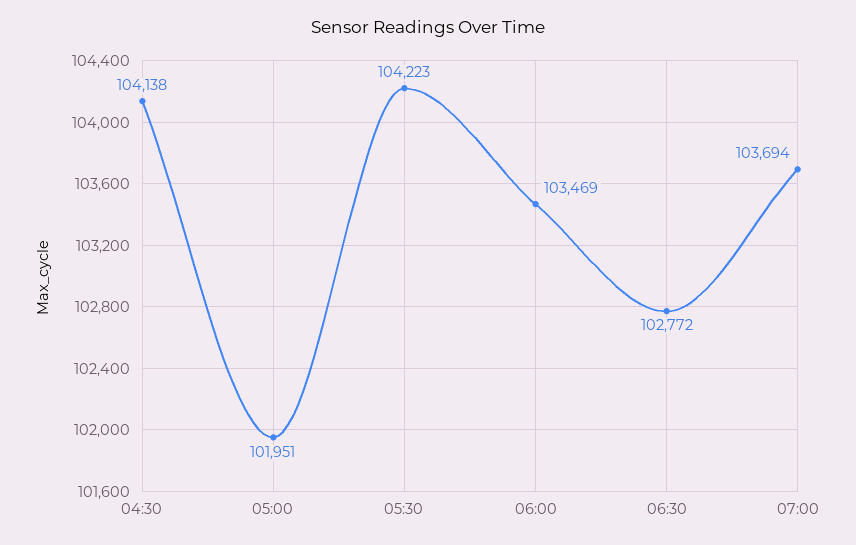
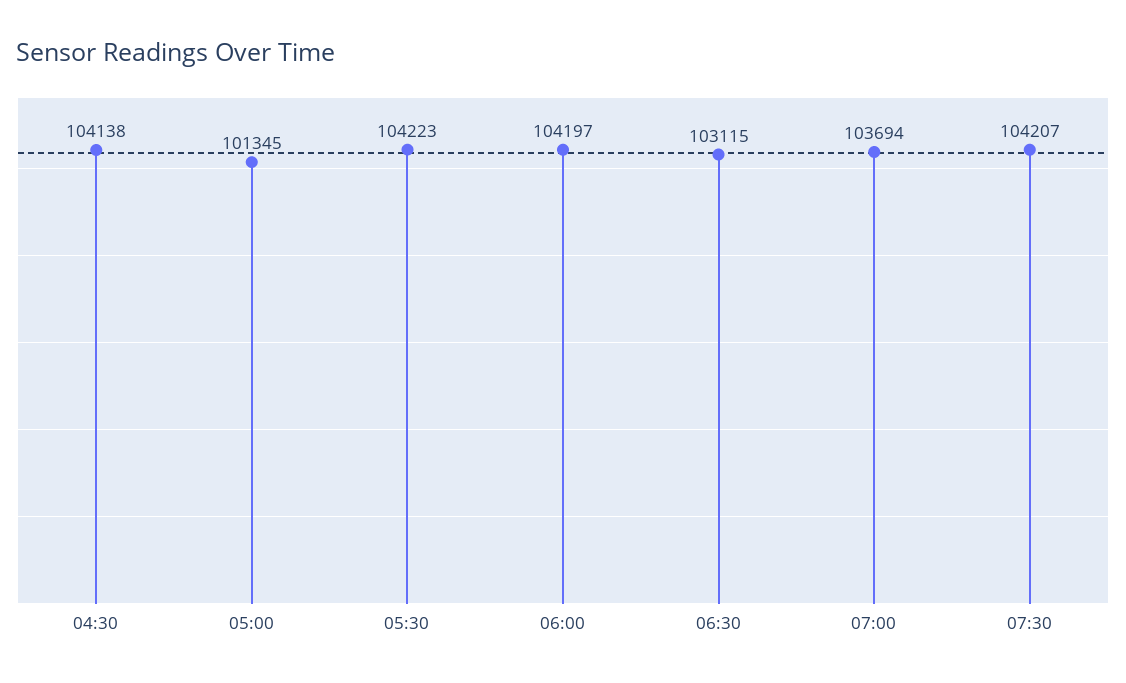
05:00: 101951 -> 101345
06:00: 103469 -> 104197
06:30: 102772 -> 103115
07:30: none -> 104207

